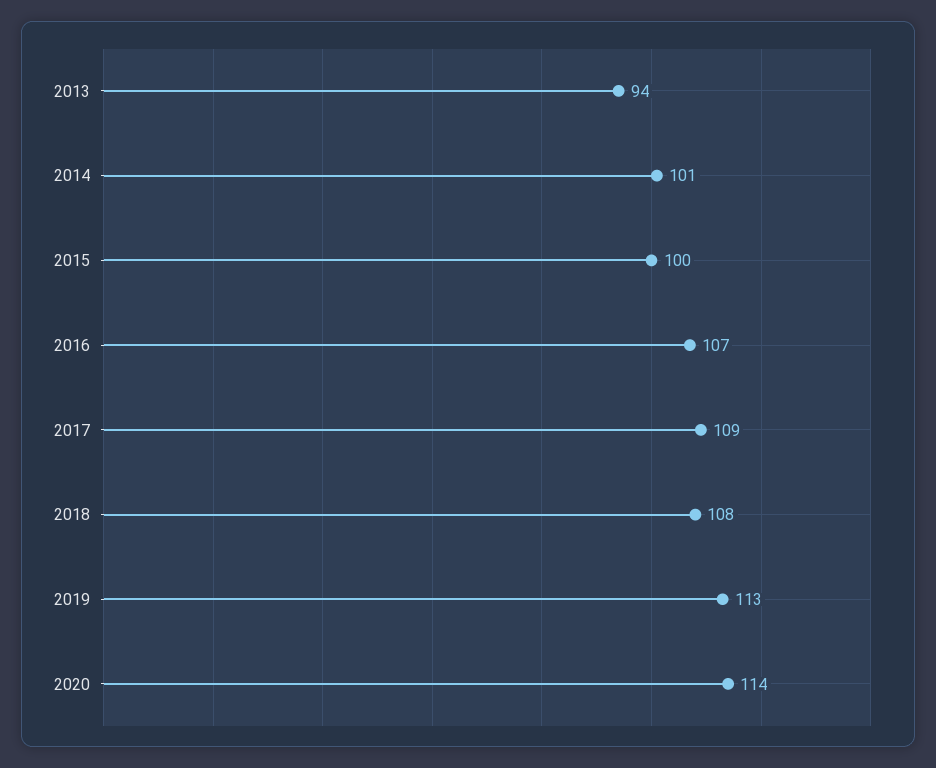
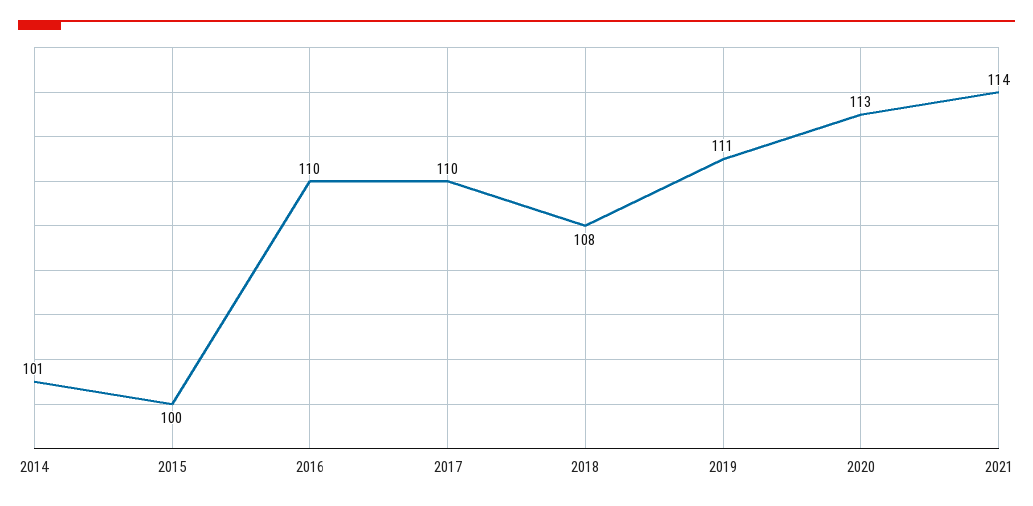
2013: 94 -> none
2016: 107 -> 110
2017: 109 -> 110
2019: 113 -> 111
2020: 114 -> 113
2021: none -> 114

